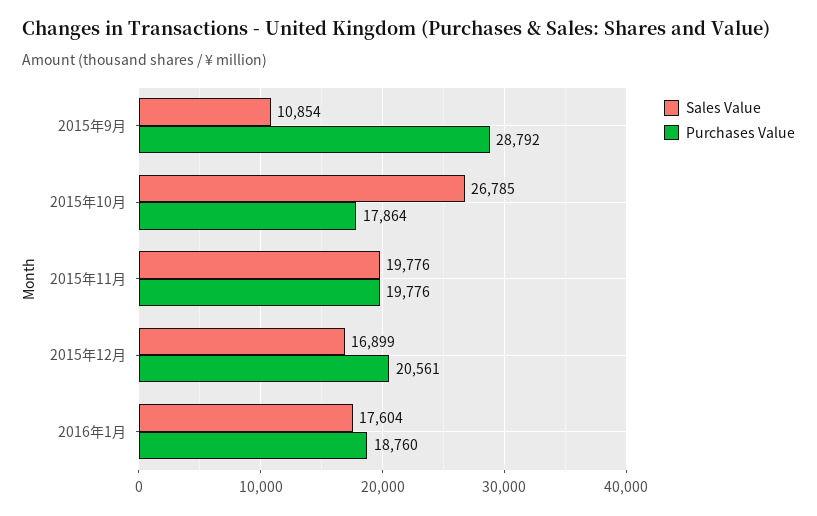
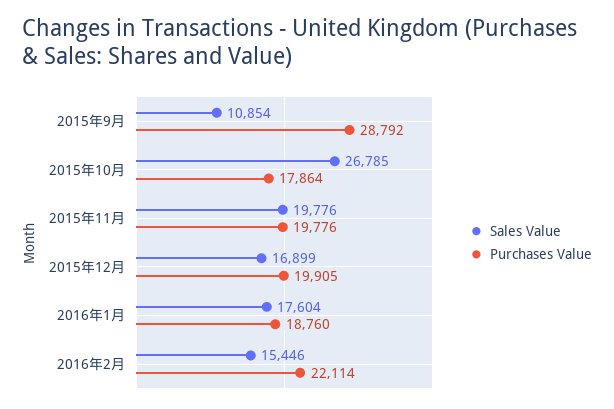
Purchases Value, 2015年12月: 20561 -> 19905
Sales Value, 2016年2月: none -> 15446
Purchases Value, 2016年2月: none -> 22114

